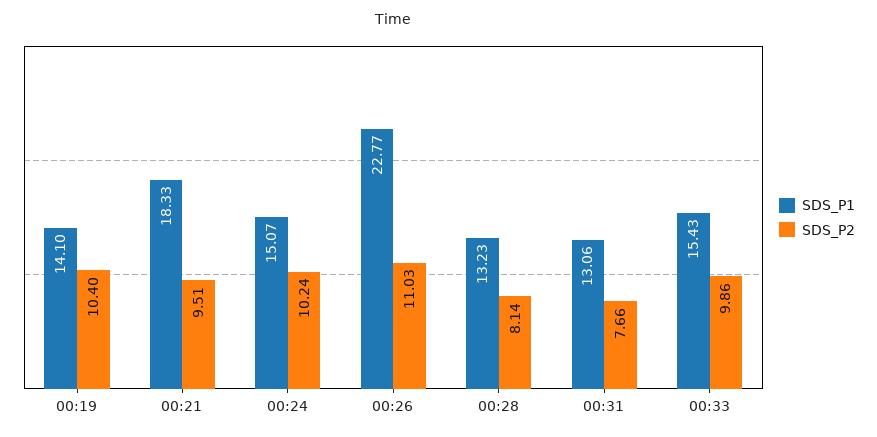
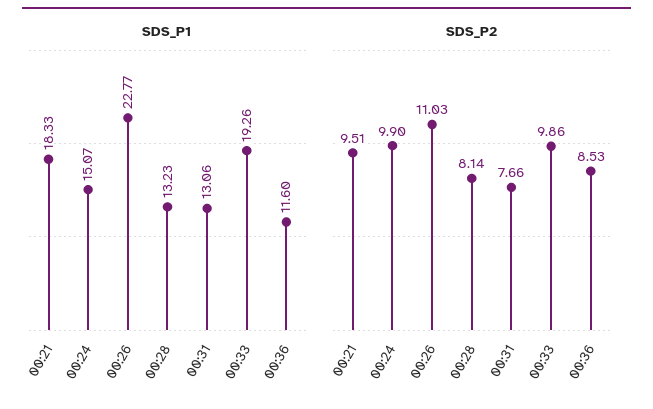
SDS_P1, 00:19: 14.1 -> none
SDS_P2, 00:19: 10.4 -> none
SDS_P2, 00:24: 10.24 -> 9.9
SDS_P1, 00:33: 15.43 -> 19.26
SDS_P1, 00:36: none -> 11.6
SDS_P2, 00:36: none -> 8.53

